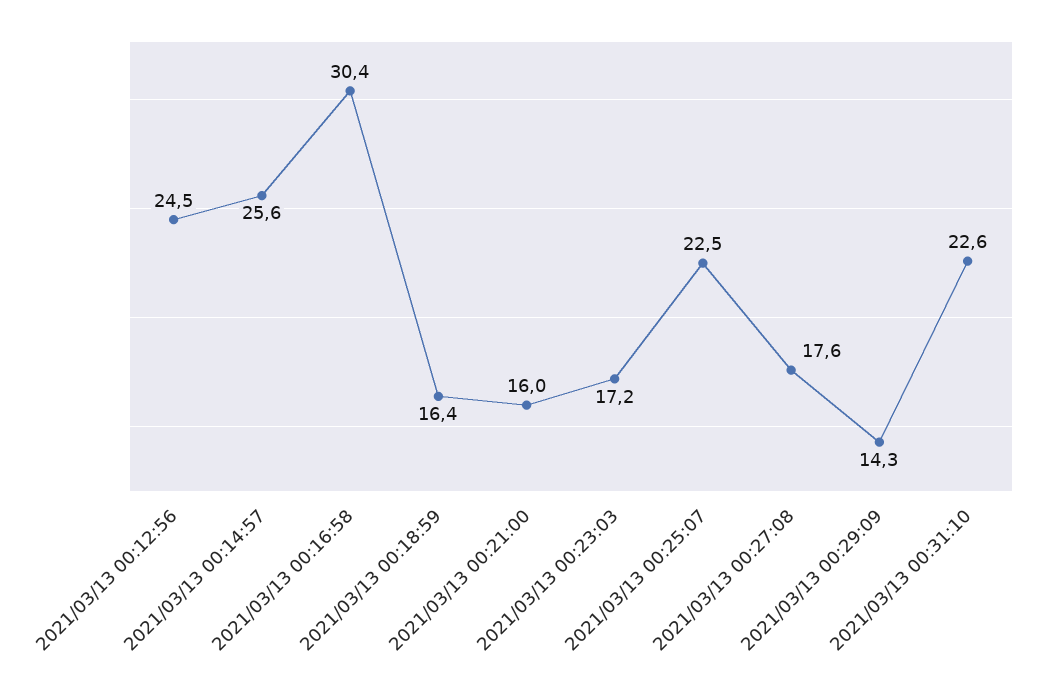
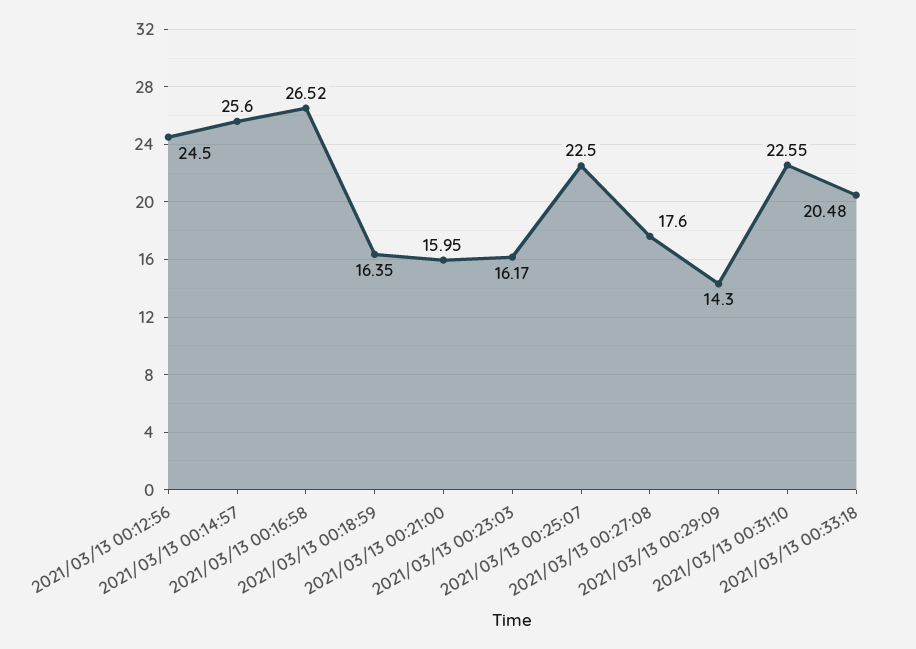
2021/03/13 00:16:58: 30.4 -> 26.52
2021/03/13 00:23:03: 17.2 -> 16.17
2021/03/13 00:33:18: none -> 20.48

